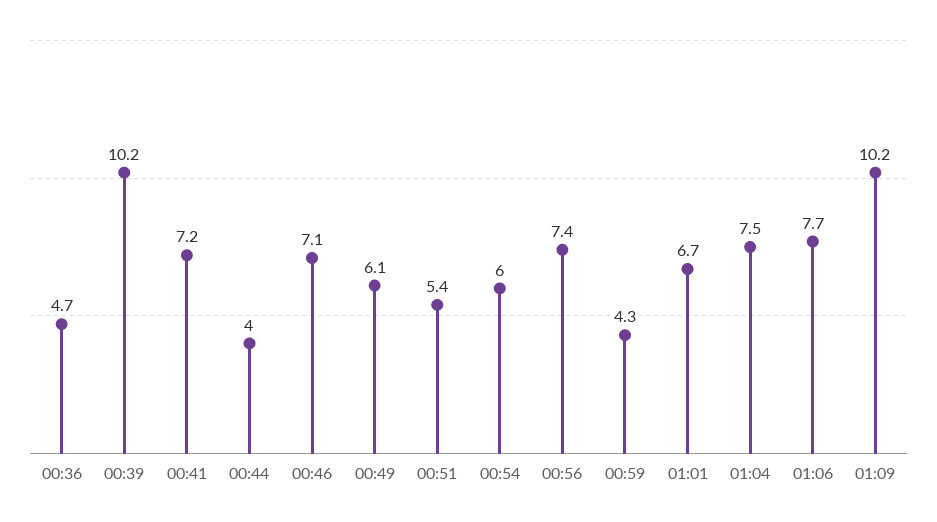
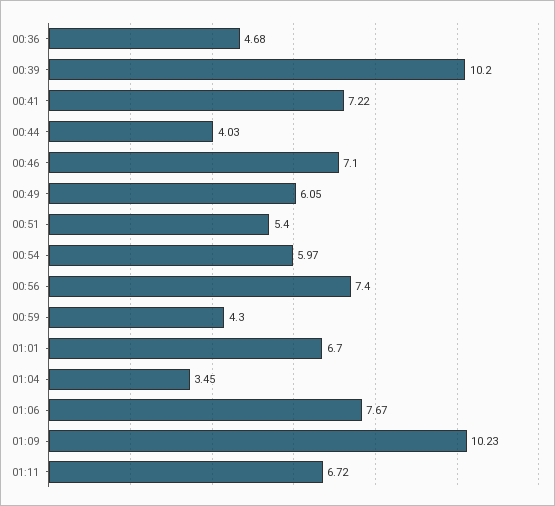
01:04: 7.5 -> 3.45
01:11: none -> 6.72

